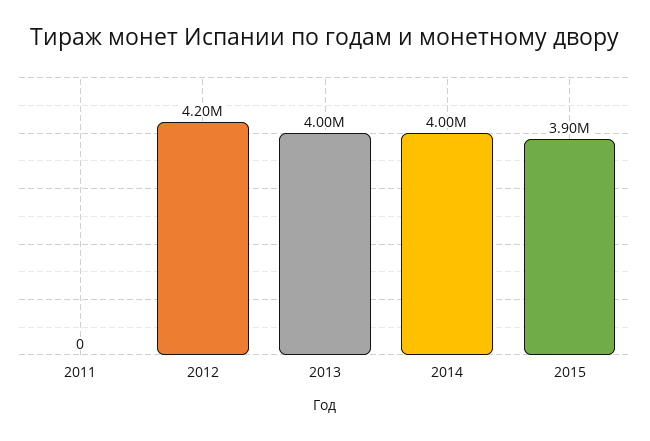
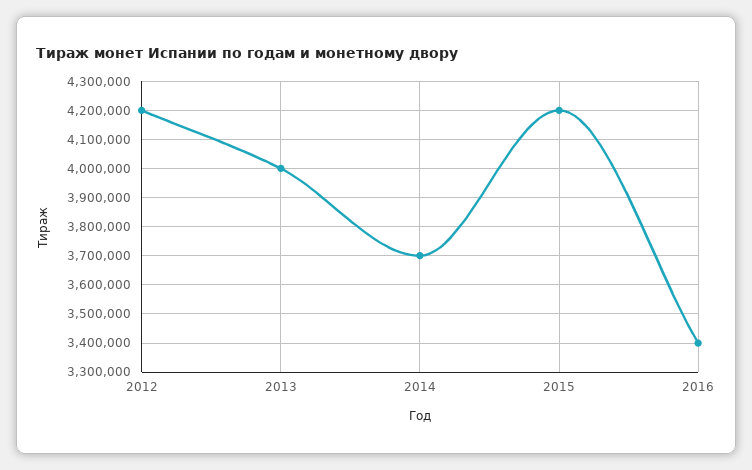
2011: 0 -> none
2014: 4000000 -> 3700000
2015: 3900000 -> 4200000
2016: none -> 3400000

